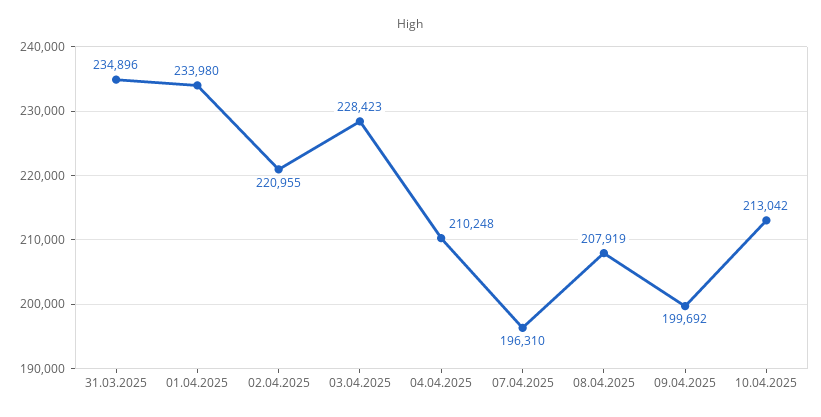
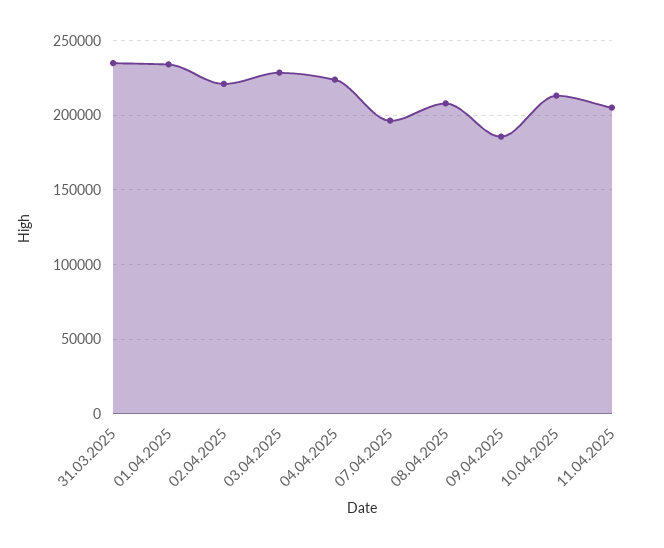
04.04.2025: 210248 -> 225000
09.04.2025: 199692 -> 185000
11.04.2025: none -> 205000

